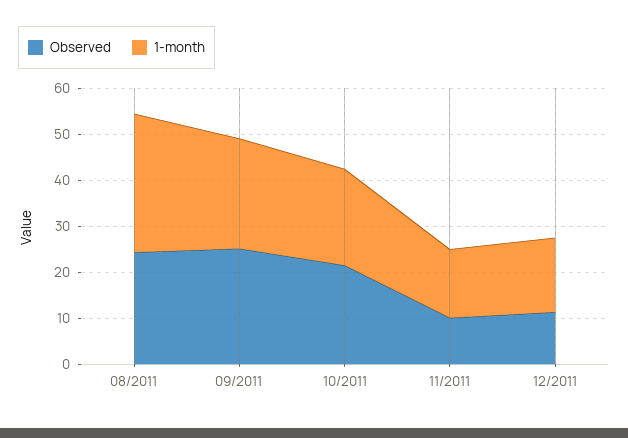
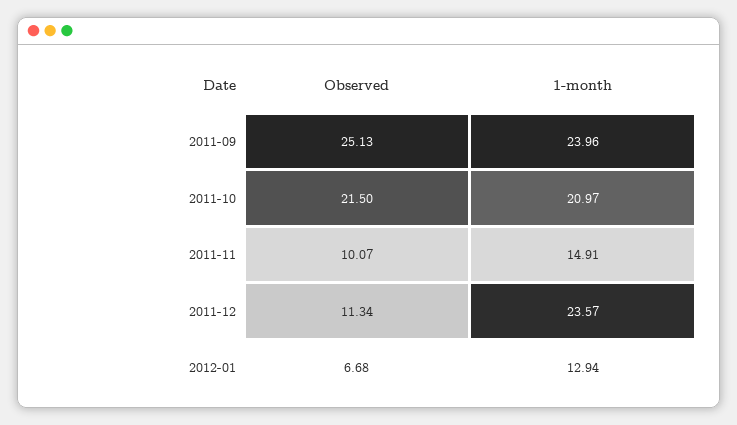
Observed, 08/2011: 24 -> none
1-month, 08/2011: 30 -> none
1-month, 12/2011: 16 -> 23.57
Observed, 2012-01: none -> 6.68
1-month, 2012-01: none -> 12.94

